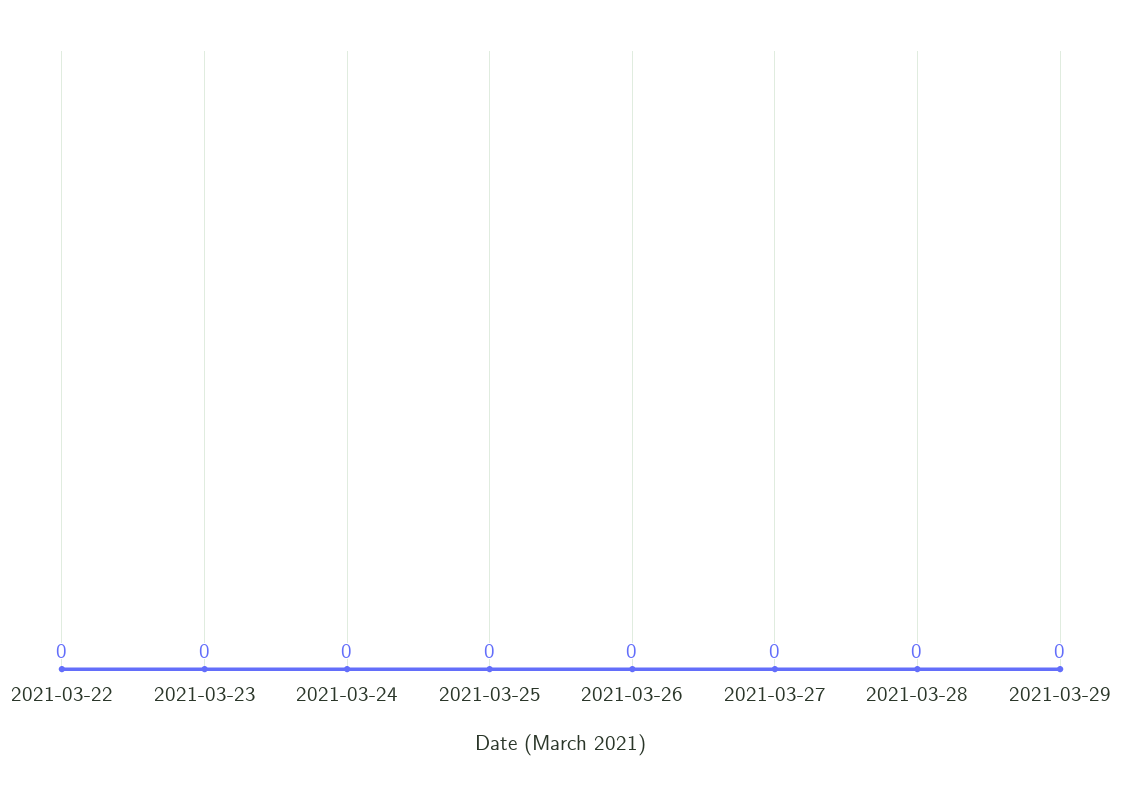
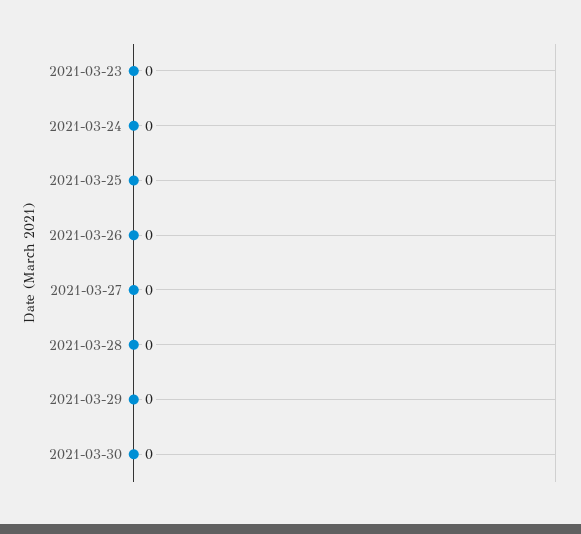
2021-03-22: 0 -> none
2021-03-30: none -> 0

